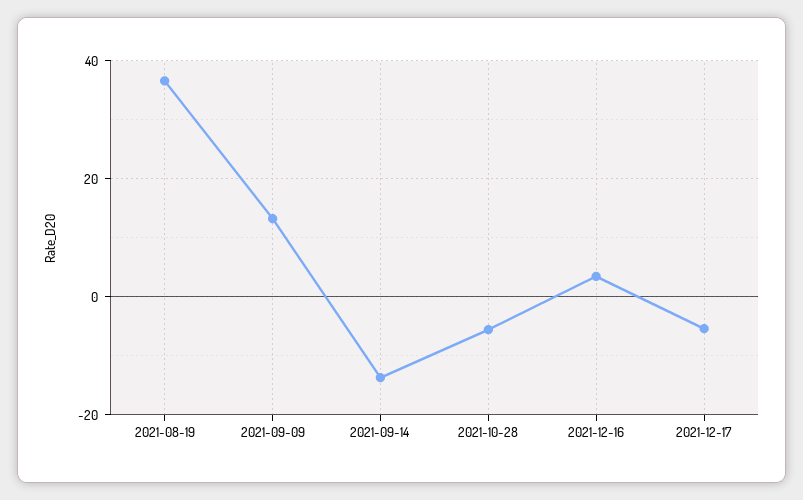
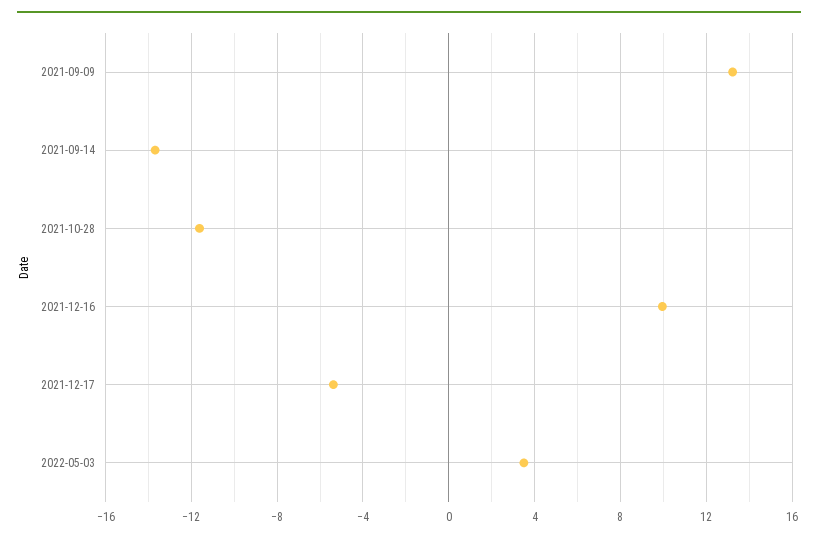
2021-08-19: 36 -> none
2021-10-28: -6 -> -11.5
2021-12-16: 4 -> 10
2022-05-03: none -> 3.5

